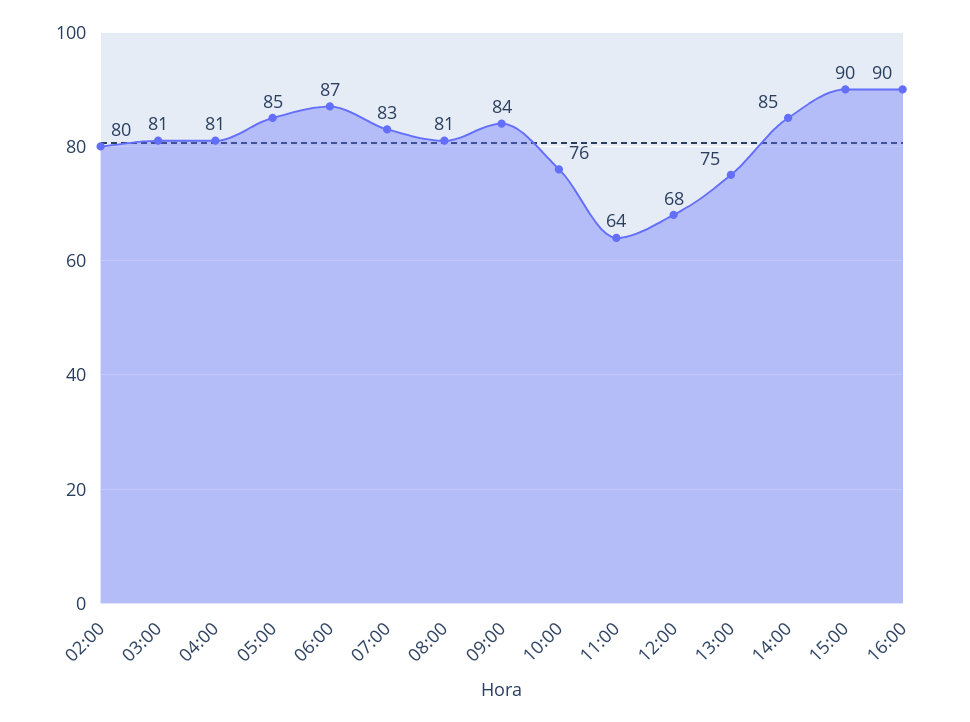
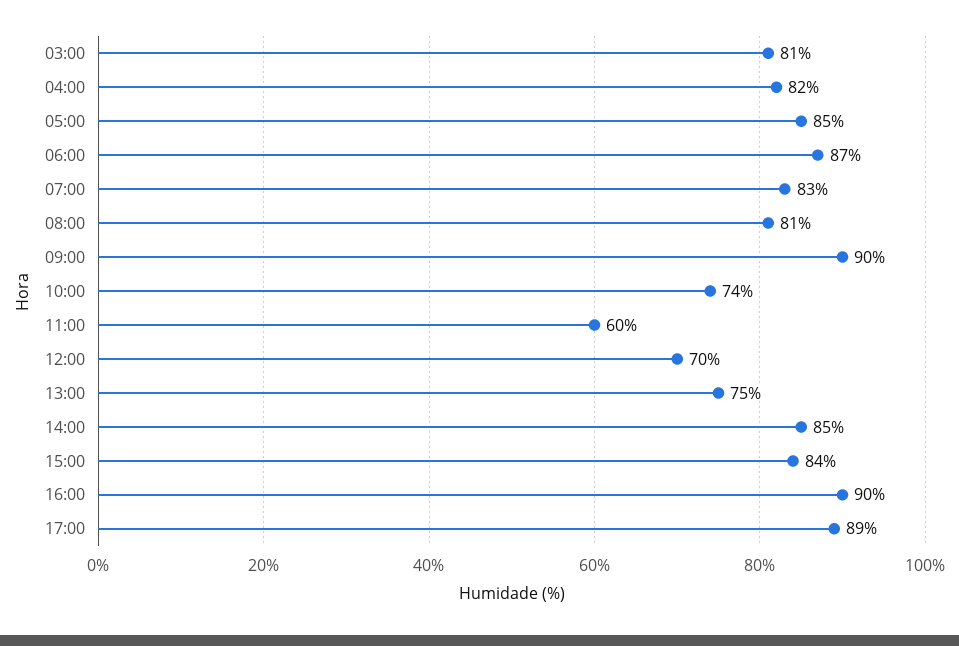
02:00: 80 -> none
04:00: 81 -> 82
09:00: 84 -> 90
10:00: 76 -> 74
11:00: 64 -> 60
12:00: 68 -> 70
15:00: 90 -> 84
17:00: none -> 89

